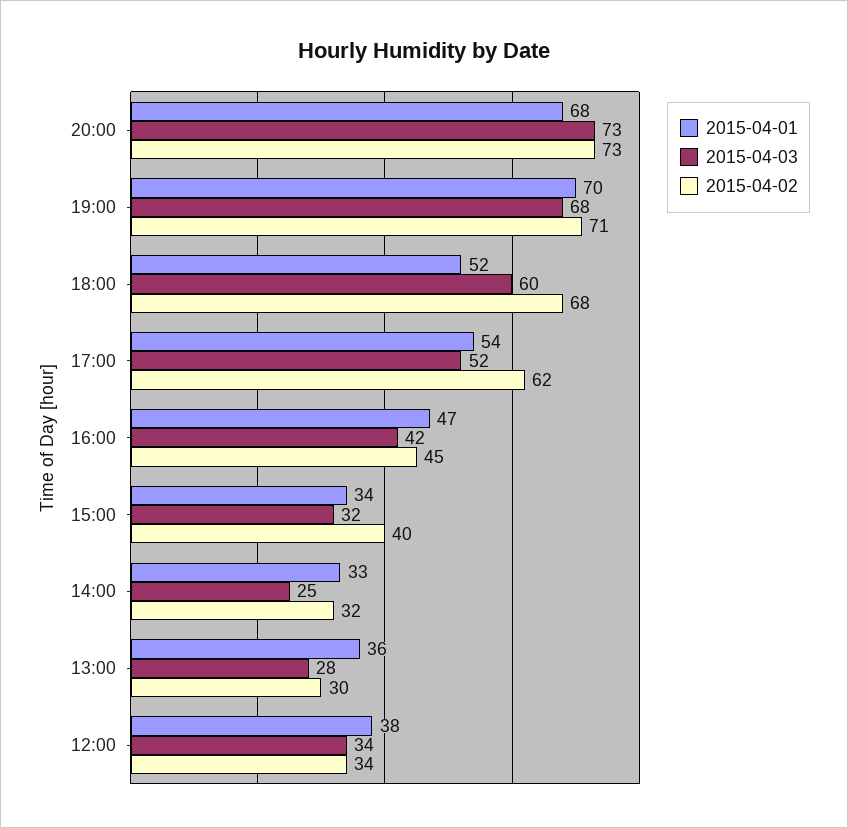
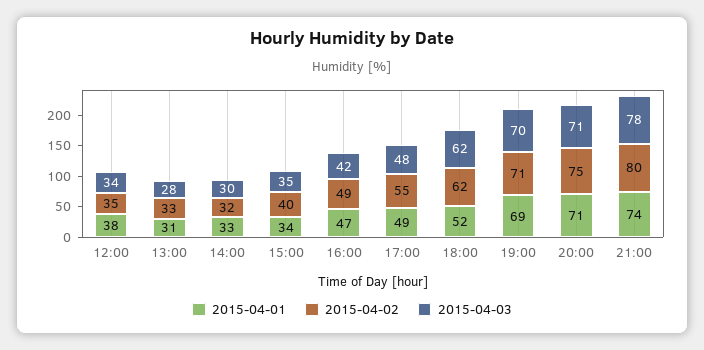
2015-04-01, 20:00: 68 -> 71
2015-04-03, 20:00: 73 -> 71
2015-04-02, 20:00: 73 -> 75
2015-04-01, 19:00: 70 -> 69
2015-04-03, 19:00: 68 -> 70
2015-04-03, 18:00: 60 -> 62
2015-04-02, 18:00: 68 -> 62
2015-04-01, 17:00: 54 -> 49
2015-04-03, 17:00: 52 -> 48
2015-04-02, 17:00: 62 -> 55
2015-04-02, 16:00: 45 -> 49
2015-04-03, 15:00: 32 -> 35
2015-04-03, 14:00: 25 -> 30
2015-04-01, 13:00: 36 -> 31
2015-04-02, 13:00: 30 -> 33
2015-04-02, 12:00: 34 -> 35
2015-04-01, 21:00: none -> 74
2015-04-02, 21:00: none -> 80
2015-04-03, 21:00: none -> 78

